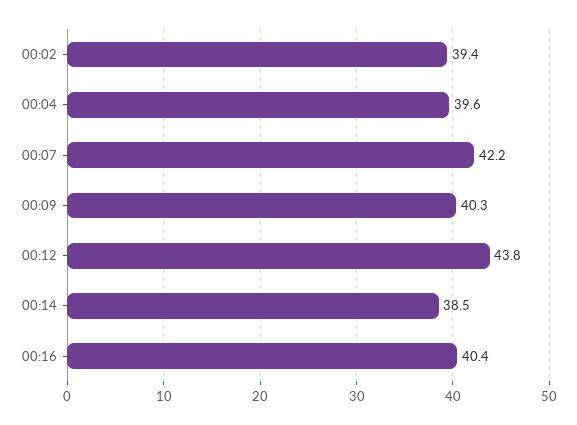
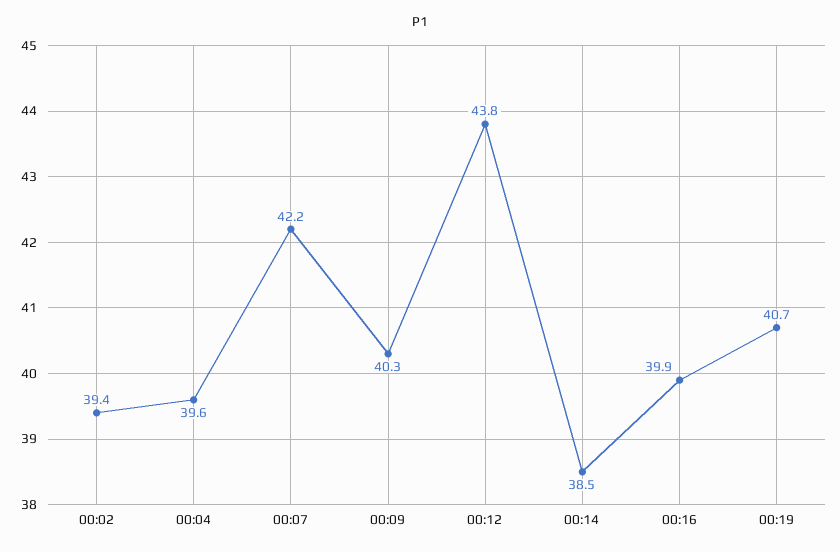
00:16: 40.4 -> 39.9
00:19: none -> 40.7

